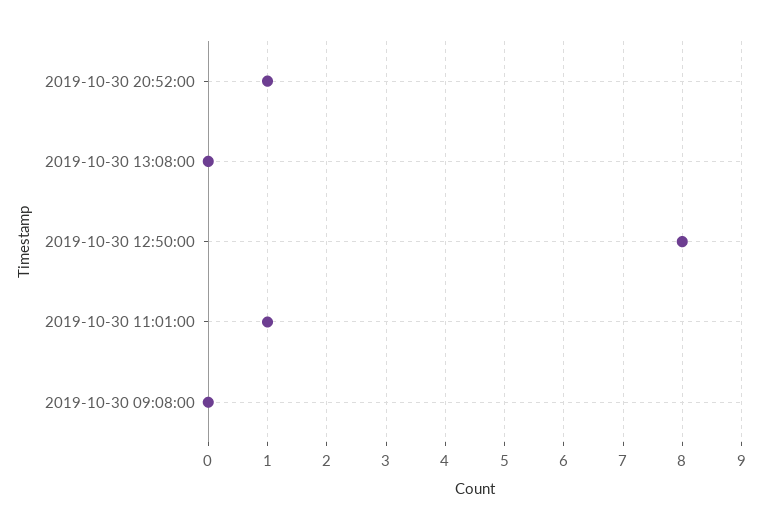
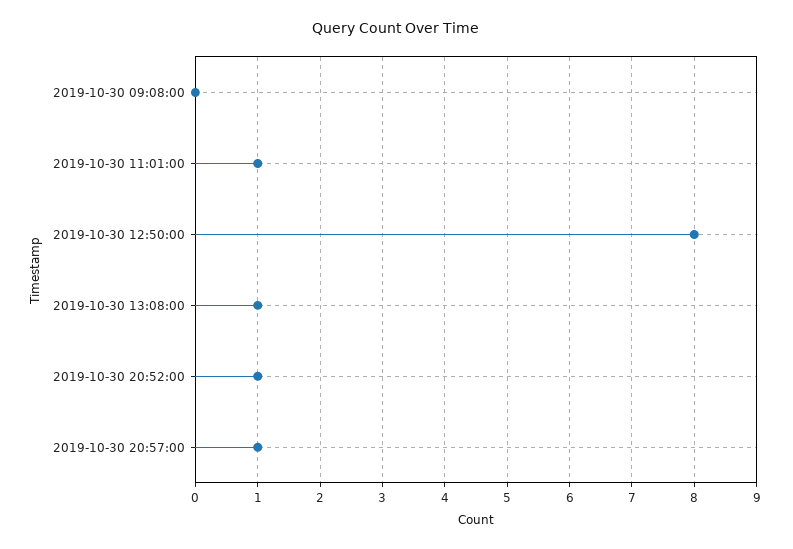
2019-10-30 13:08:00: 0 -> 1
2019-10-30 20:57:00: none -> 1

